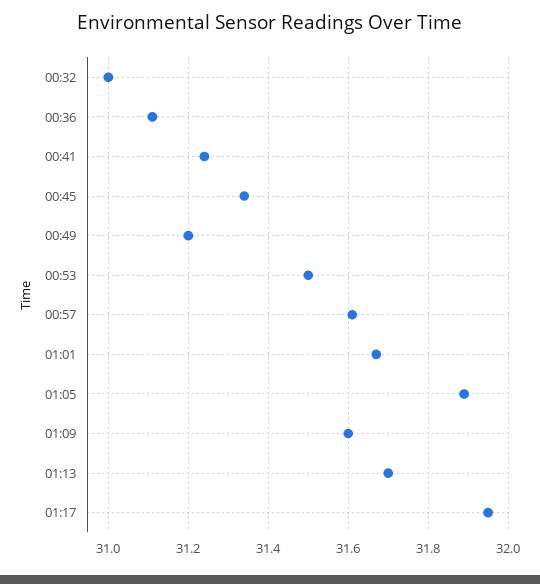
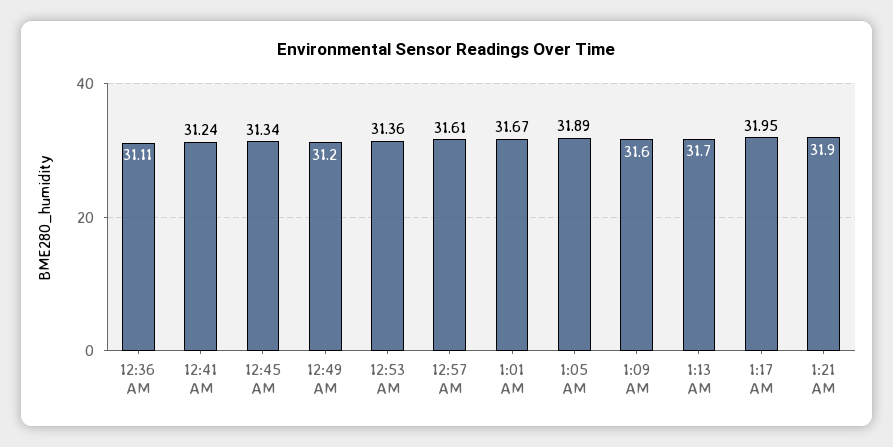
00:32: 31 -> none
00:53: 31.5 -> 31.36
1:21 AM: none -> 31.9

